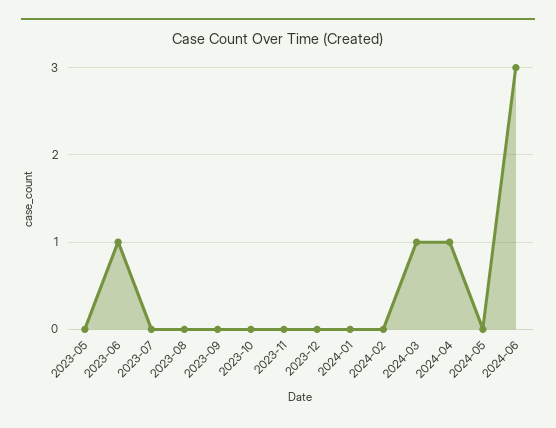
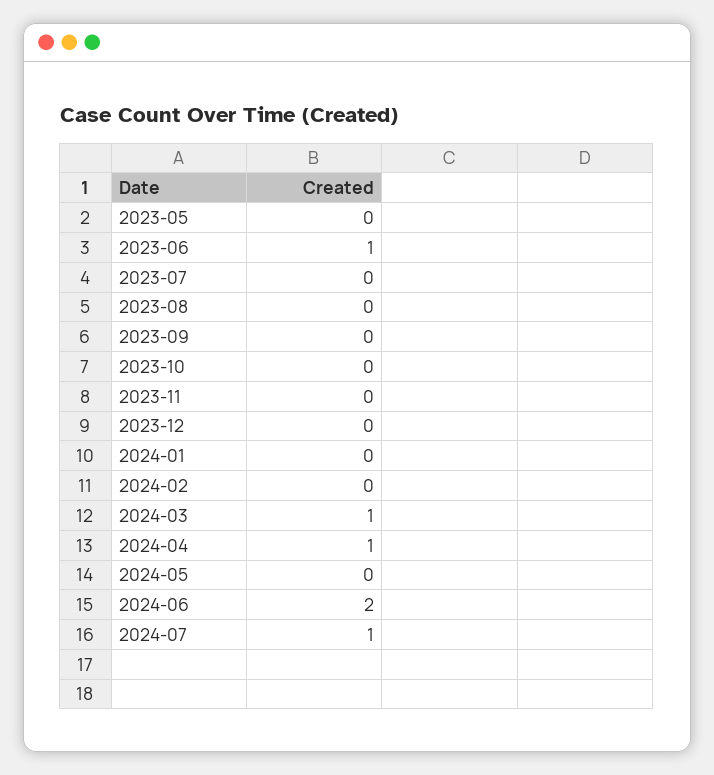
2024-06: 3 -> 2
2024-07: none -> 1

